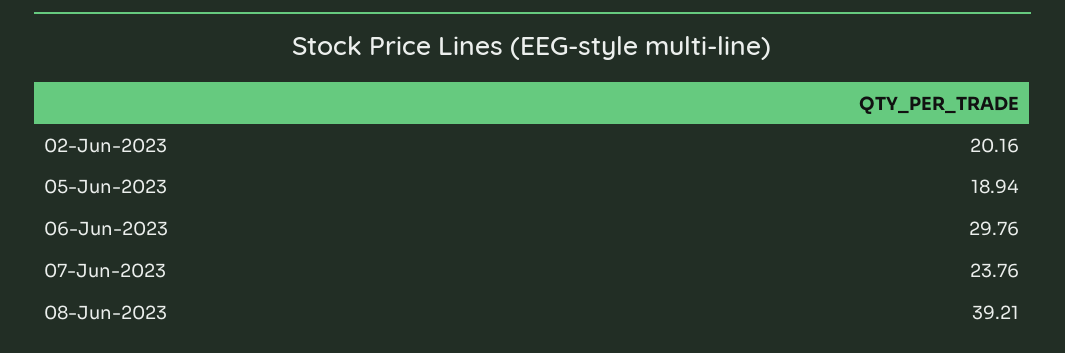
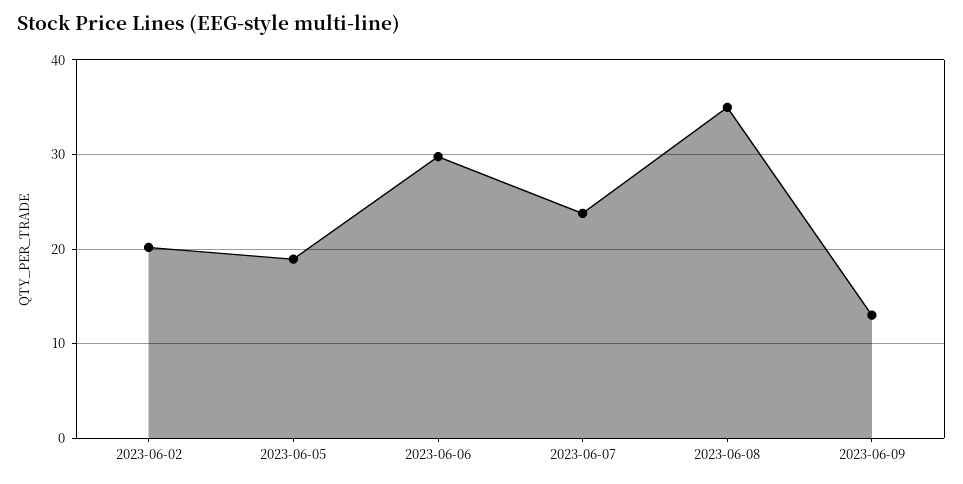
08-Jun-2023: 39.21 -> 35
2023-06-09: none -> 13

